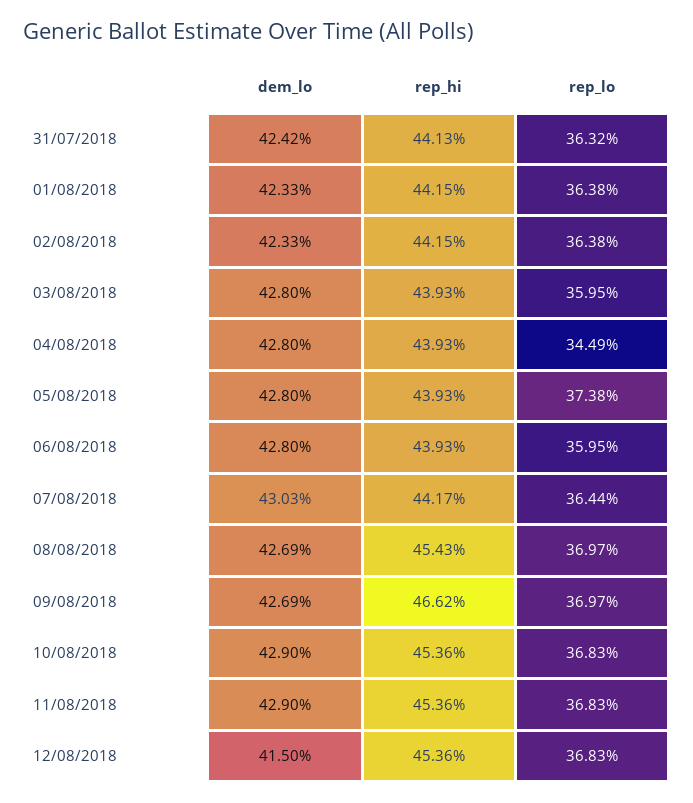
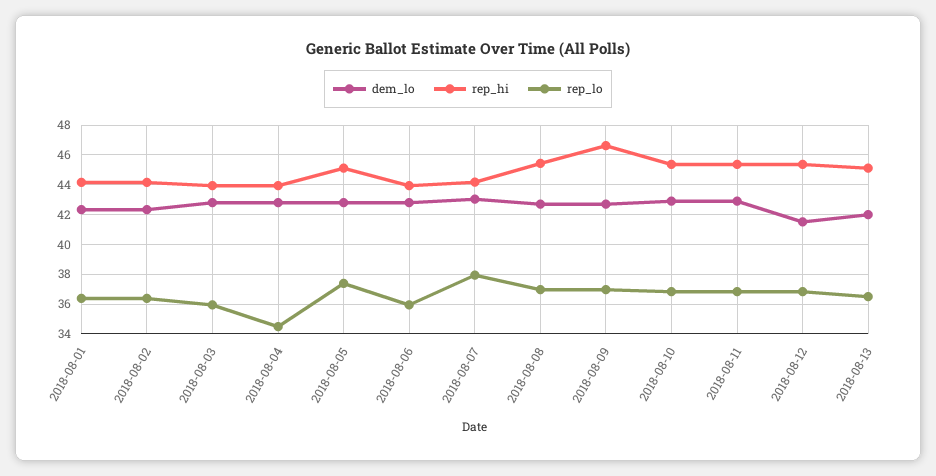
dem_lo, 31/07/2018: 42.42 -> none
rep_hi, 31/07/2018: 44.13 -> none
rep_lo, 31/07/2018: 36.32 -> none
rep_hi, 05/08/2018: 43.93 -> 45
rep_lo, 07/08/2018: 36.44 -> 38
dem_lo, 2018-08-13: none -> 42
rep_hi, 2018-08-13: none -> 45
rep_lo, 2018-08-13: none -> 36.5

